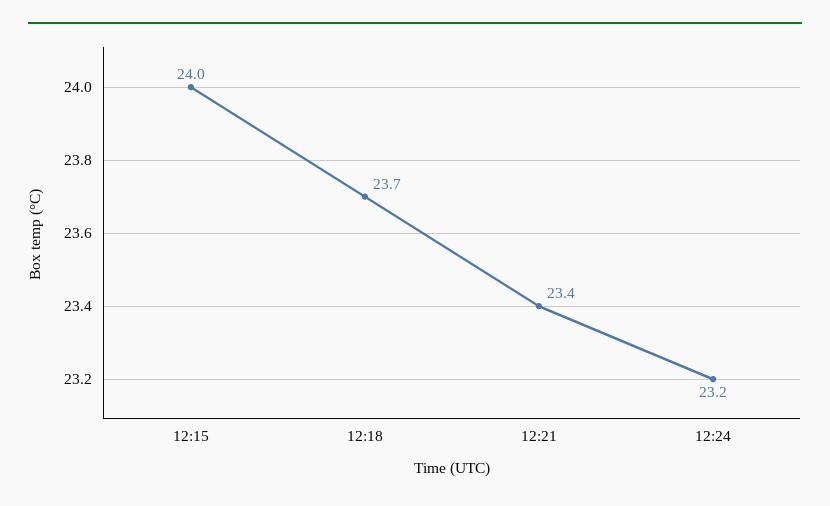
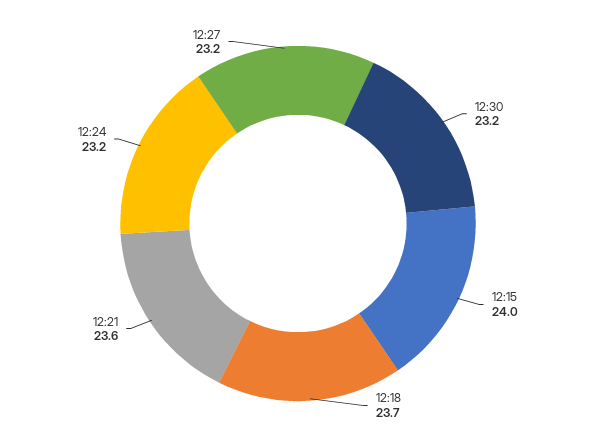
12:21: 23.4 -> 23.6
12:30: none -> 23.2
12:27: none -> 23.2

